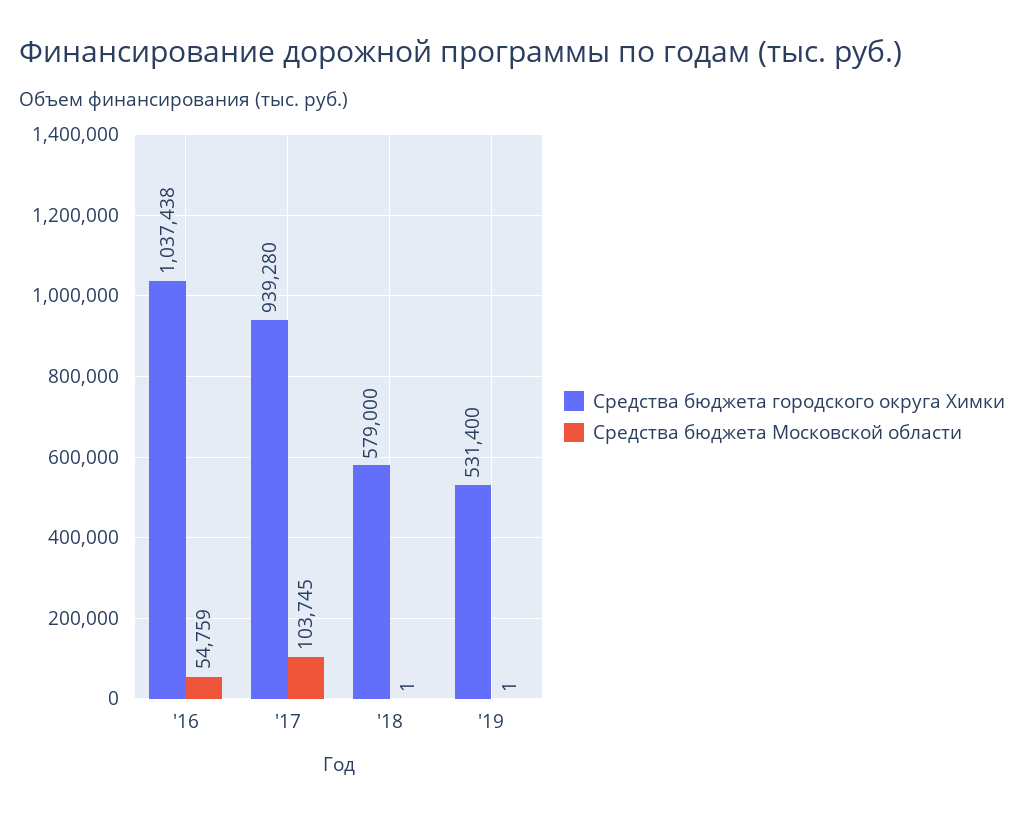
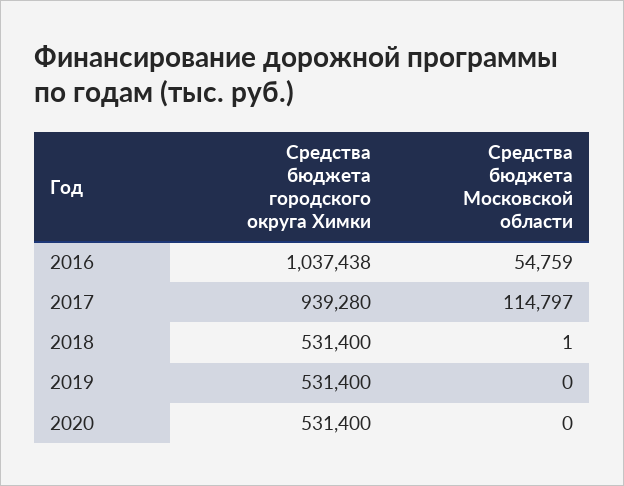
Средства бюджета Московской области, '17: 103745 -> 114797
Средства бюджета городского округа Химки, '18: 579000 -> 531400
Средства бюджета Московской области, '19: 1 -> 0
Средства бюджета городского округа Химки, 2020: none -> 531400
Средства бюджета Московской области, 2020: none -> 0

